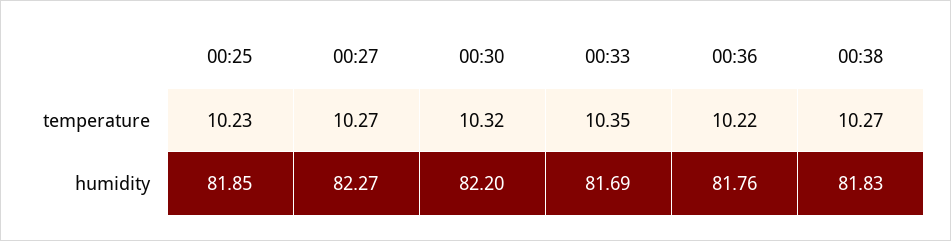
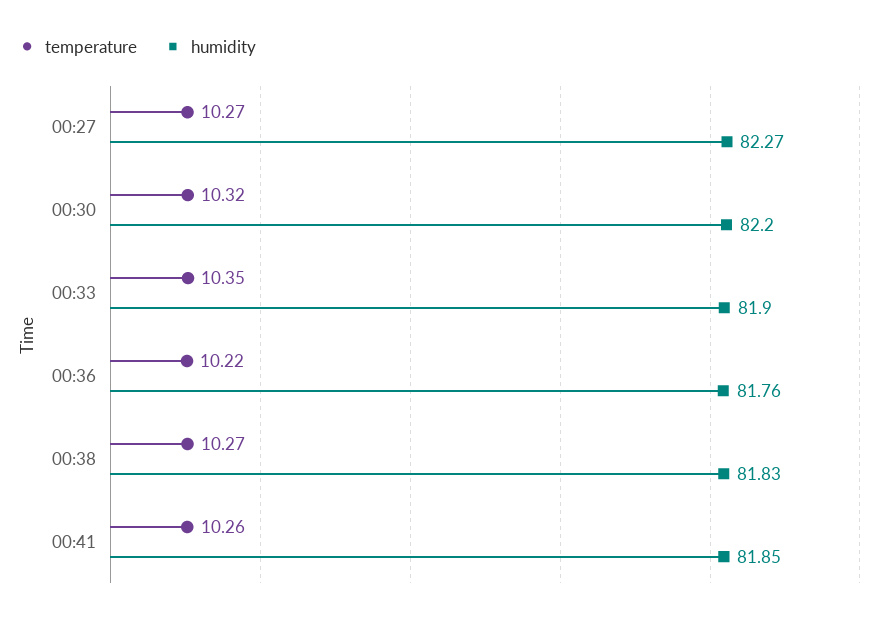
temperature, 00:25: 10.23 -> none
humidity, 00:25: 81.85 -> none
humidity, 00:33: 81.69 -> 81.9
temperature, 00:41: none -> 10.26
humidity, 00:41: none -> 81.85

